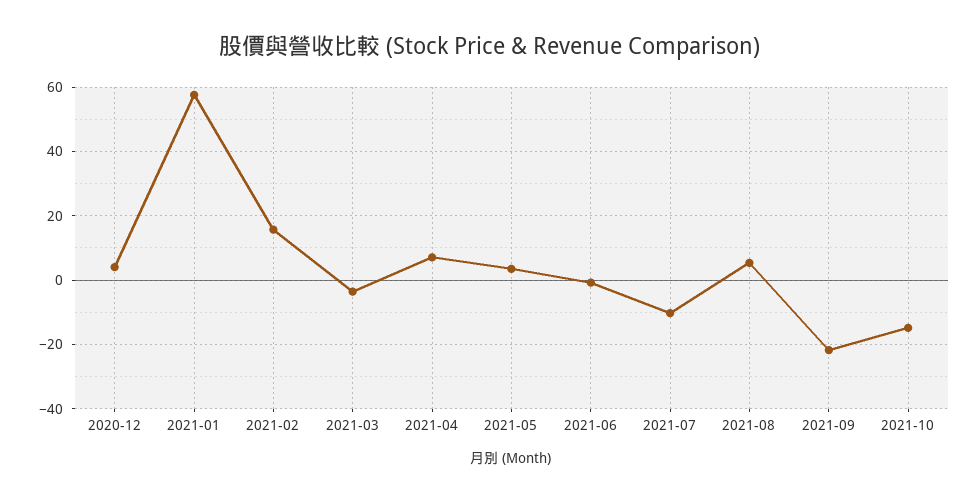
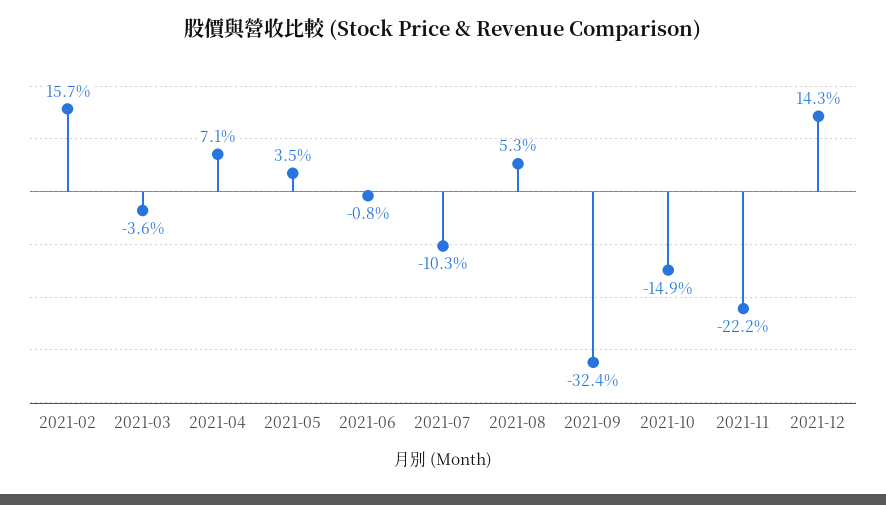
2020-12: 4 -> none
2021-01: 58 -> none
2021-09: -22 -> -32.4
2021-11: none -> -22.2
2021-12: none -> 14.3

